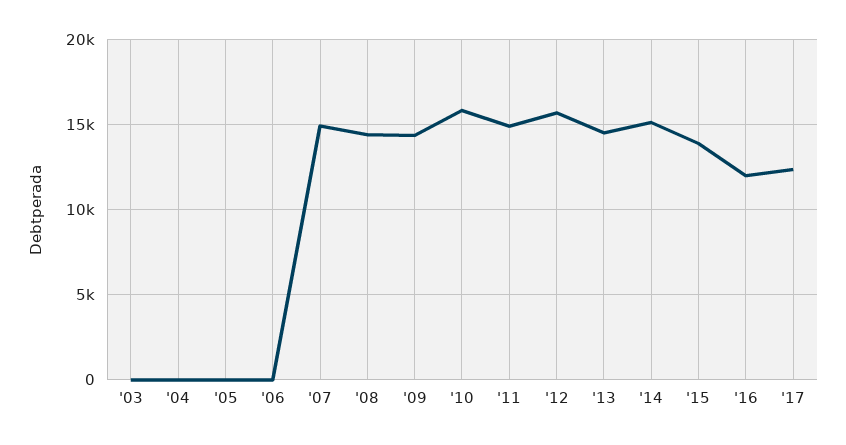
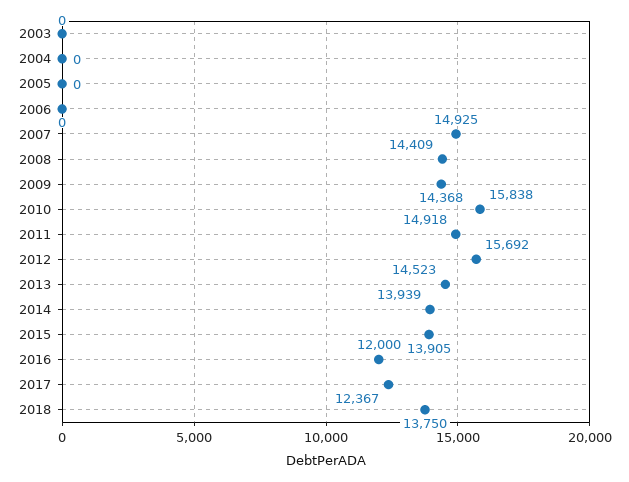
'14: 15000 -> 13939
2018: none -> 13750

